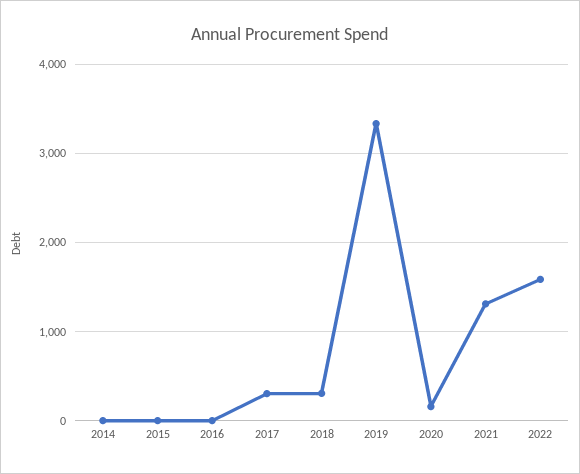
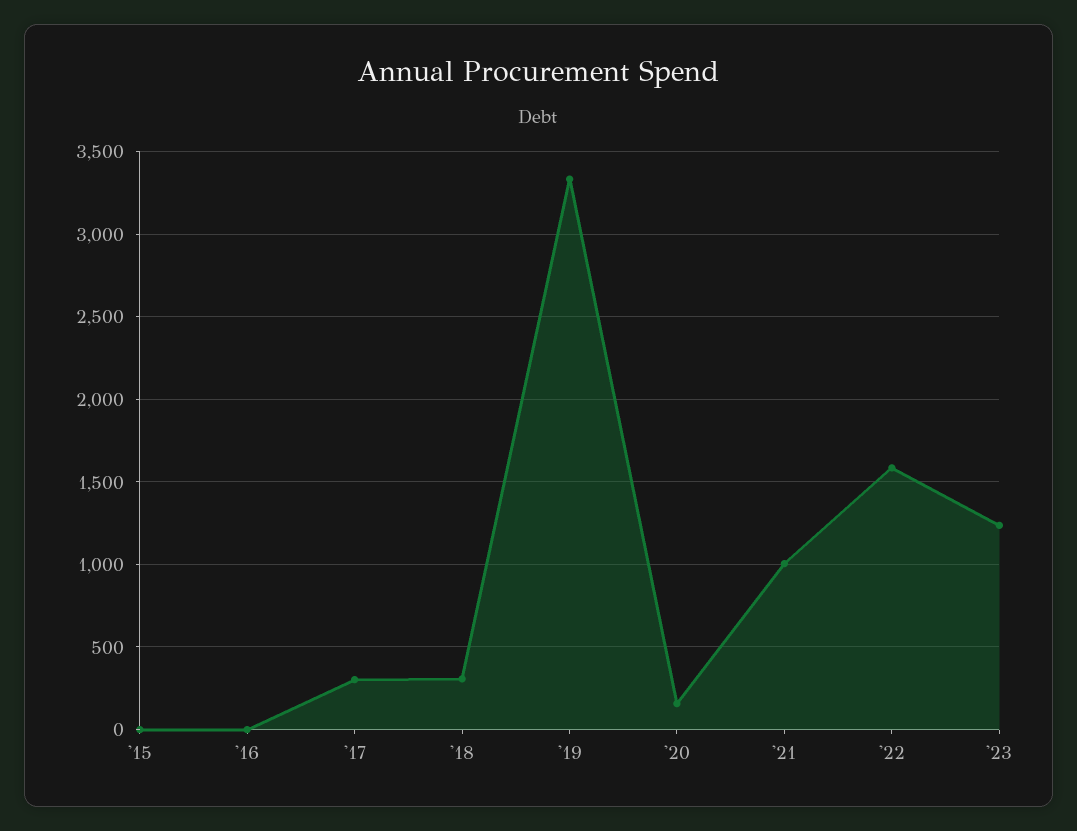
2014: 0 -> none
2021: 1300 -> 1000
'23: none -> 1250

